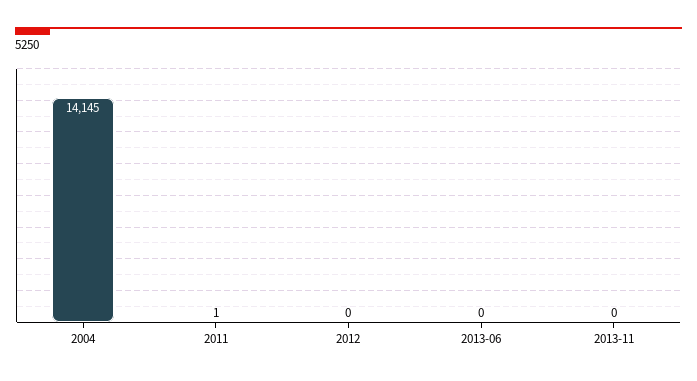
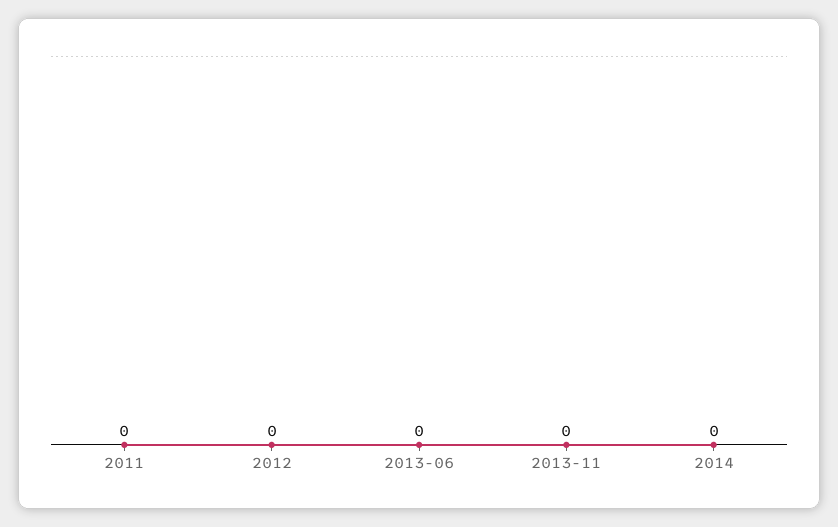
2004: 14145 -> none
2011: 1 -> 0
2014: none -> 0

